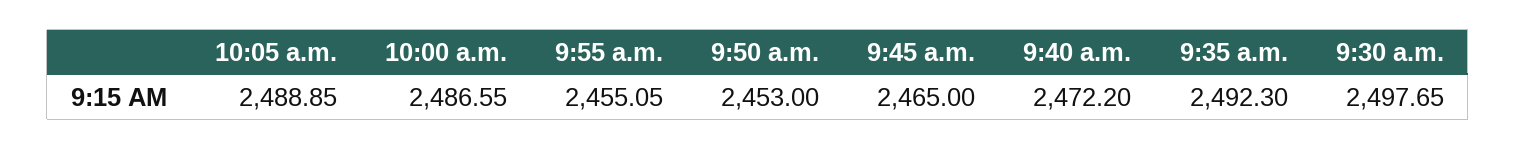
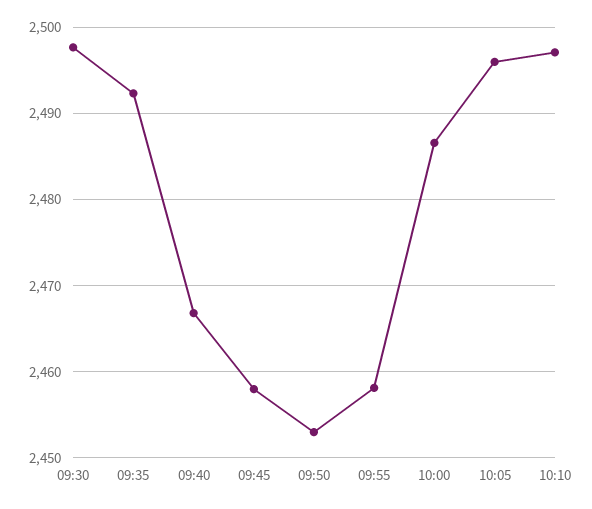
10:05 a.m.: 2488.85 -> 2496
9:55 a.m.: 2455.05 -> 2458
9:45 a.m.: 2465 -> 2458
9:40 a.m.: 2472.2 -> 2467
10:10: none -> 2497

